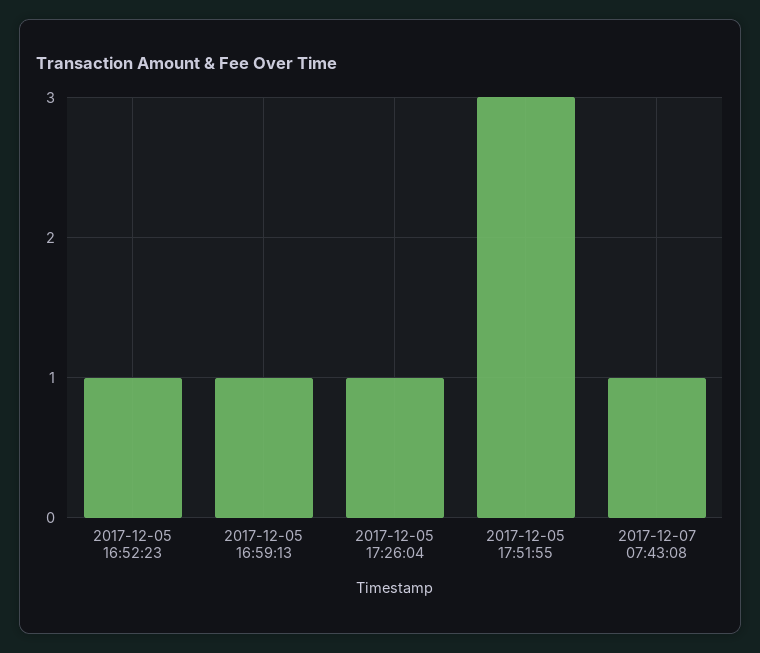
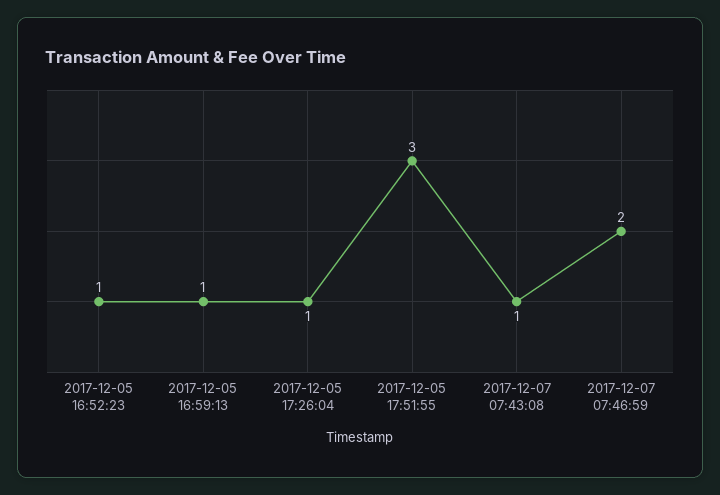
2017-12-07 07:46:59: none -> 2

